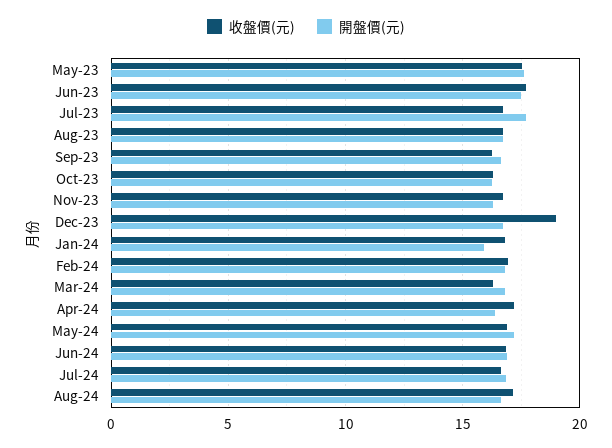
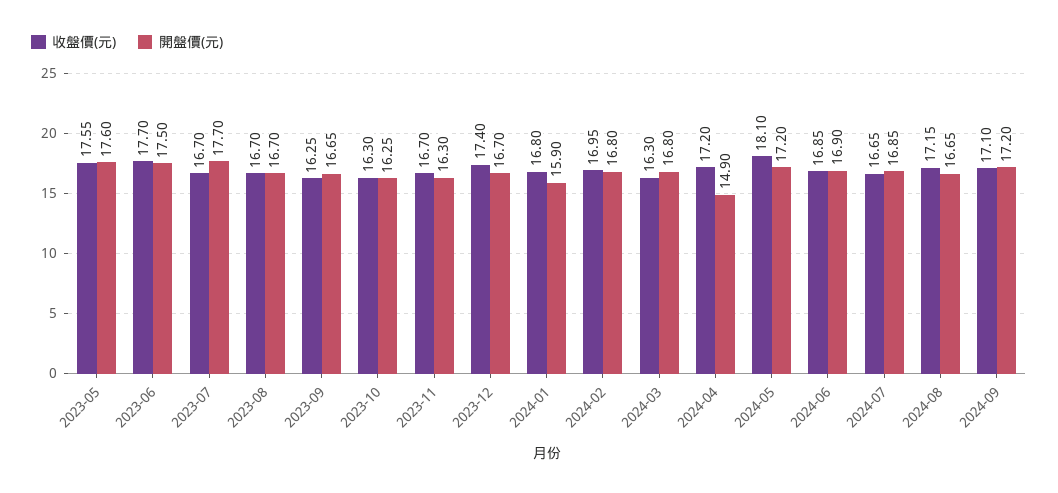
收盤價(元), Dec-23: 19 -> 17.4
開盤價(元), Apr-24: 16.5 -> 14.9
收盤價(元), May-24: 17 -> 18.1
收盤價(元), 2024-09: none -> 17.1
開盤價(元), 2024-09: none -> 17.2

